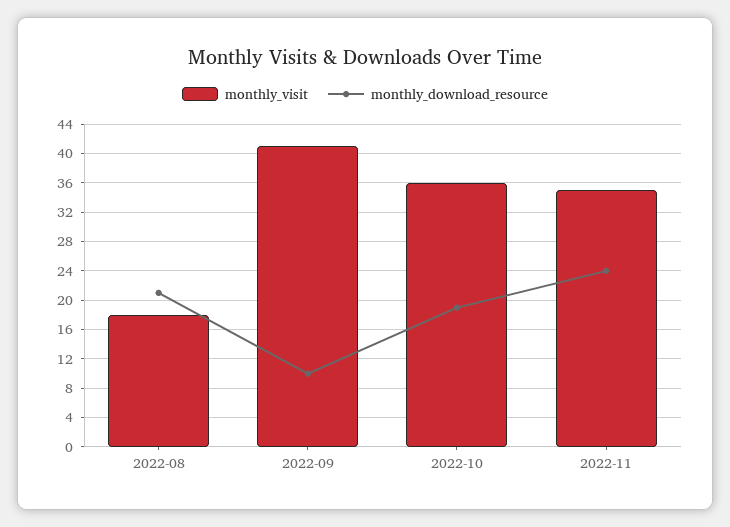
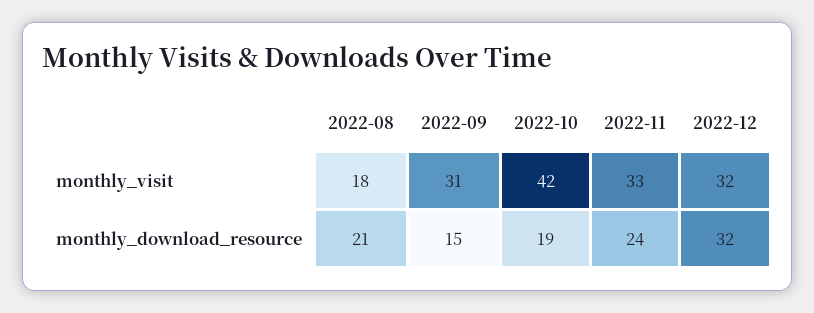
monthly_visit, 2022-09: 41 -> 31
monthly_download_resource, 2022-09: 10 -> 15
monthly_visit, 2022-10: 36 -> 42
monthly_visit, 2022-11: 35 -> 33
monthly_visit, 2022-12: none -> 32
monthly_download_resource, 2022-12: none -> 32

